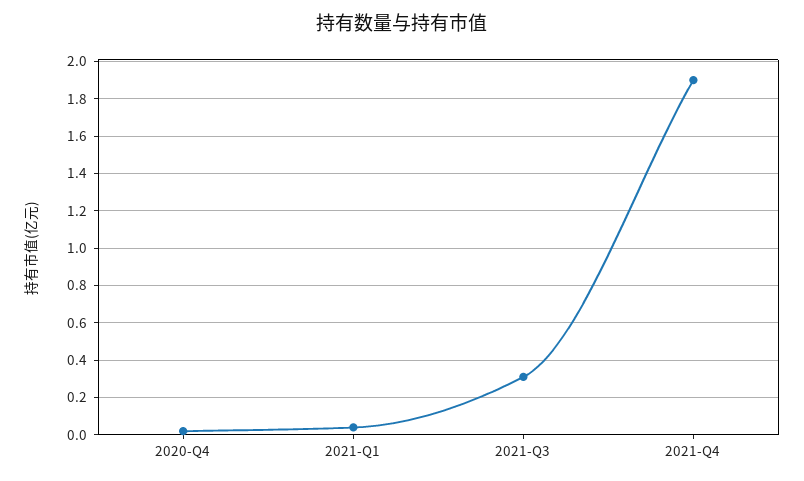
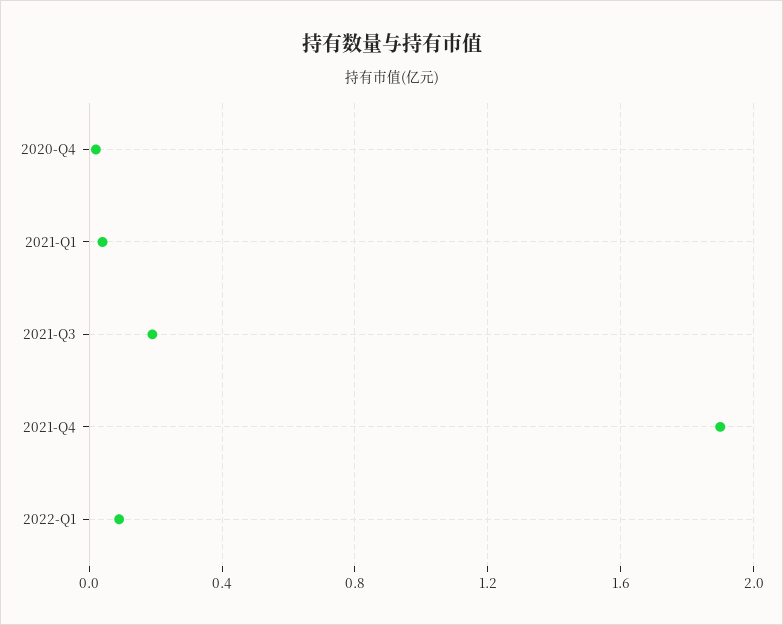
2021-Q3: 0.3 -> 0.2
2022-Q1: none -> 0.1

